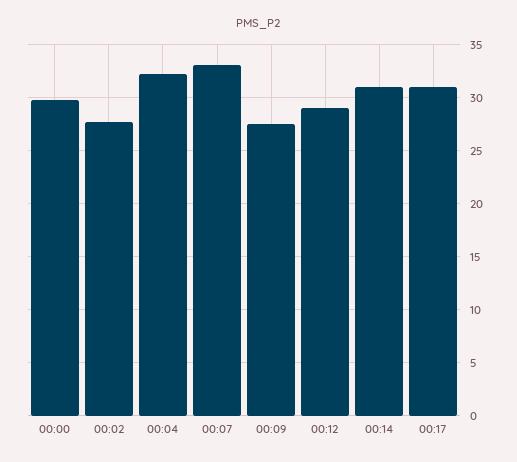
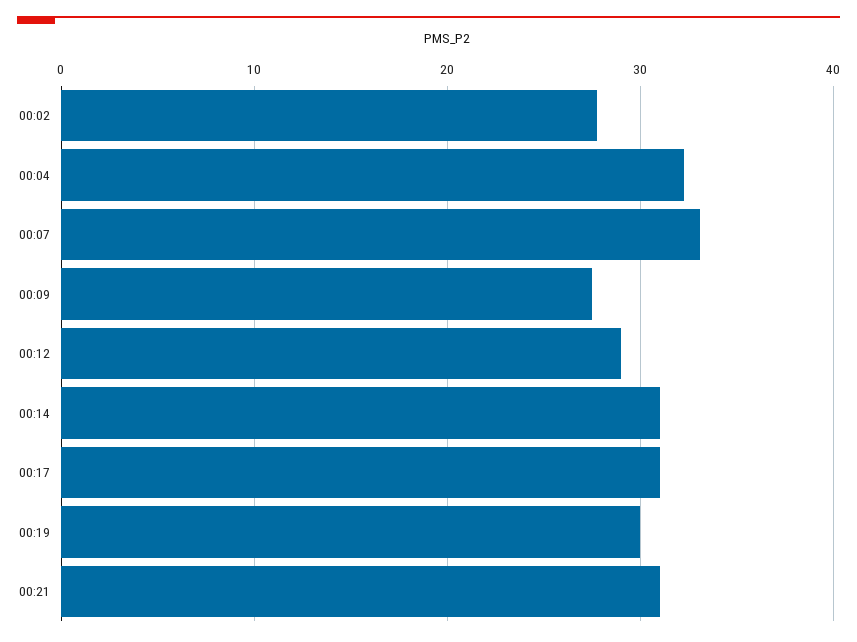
00:00: 30 -> none
00:19: none -> 30
00:21: none -> 31

